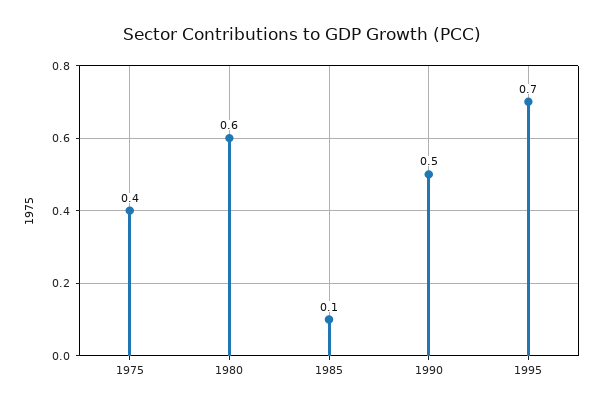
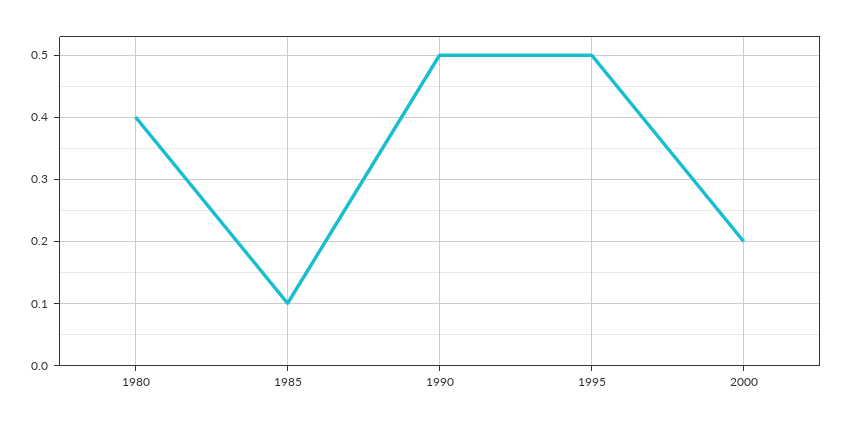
1975: 0.4 -> none
1980: 0.6 -> 0.4
1995: 0.7 -> 0.5
2000: none -> 0.2

